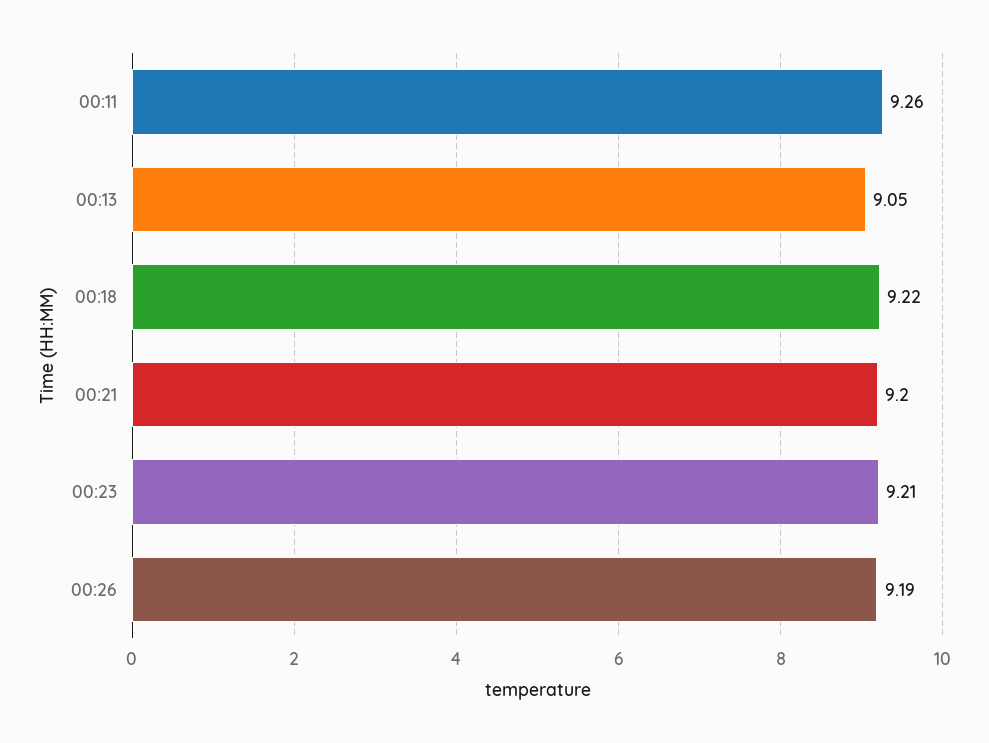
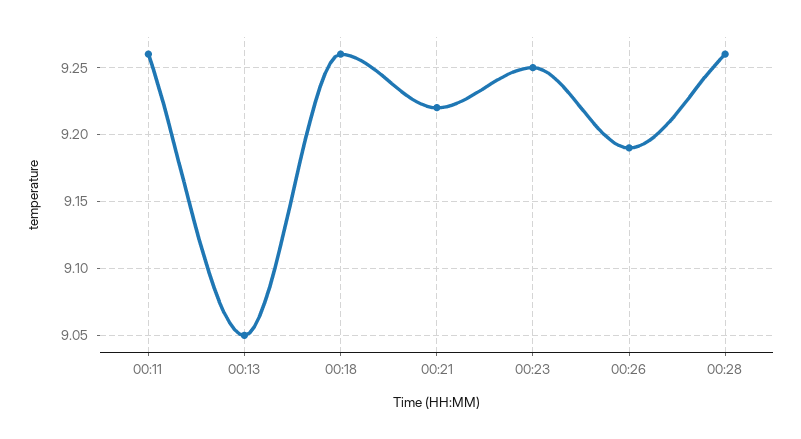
00:18: 9.22 -> 9.26
00:21: 9.2 -> 9.22
00:23: 9.21 -> 9.25
00:28: none -> 9.26

